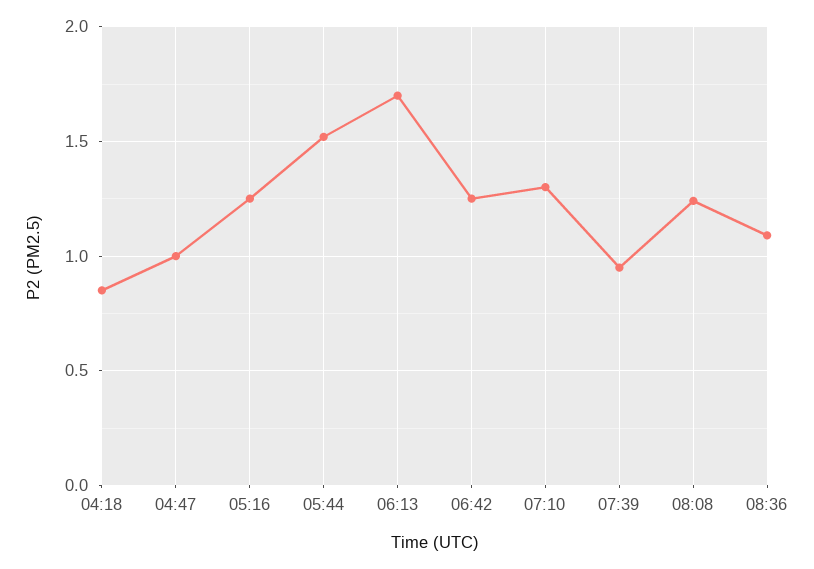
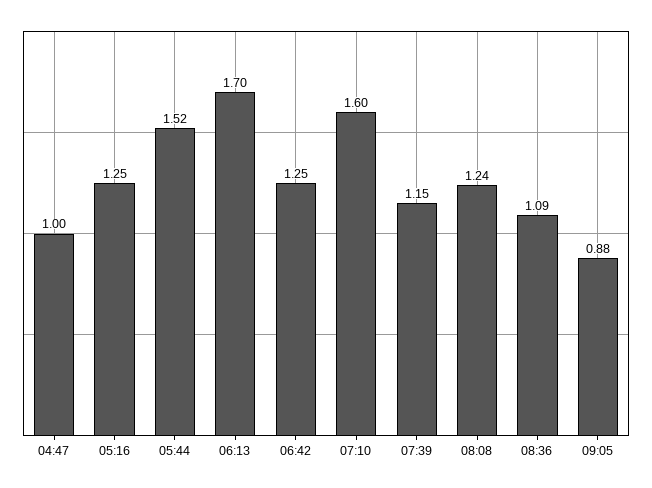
04:18: 0.85 -> none
07:10: 1.3 -> 1.6
07:39: 0.95 -> 1.15
09:05: none -> 0.88

